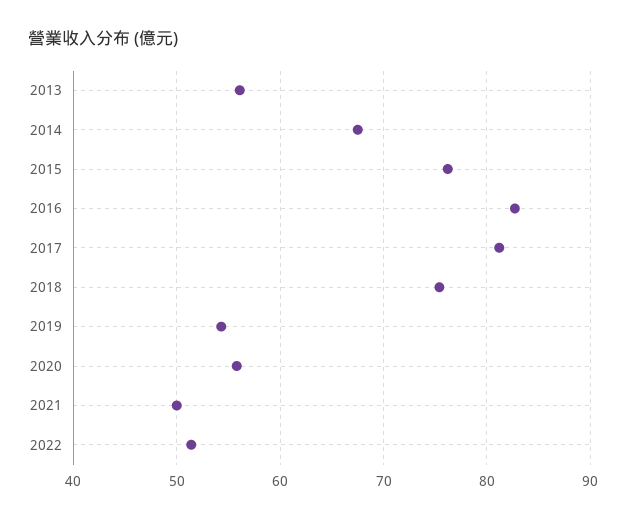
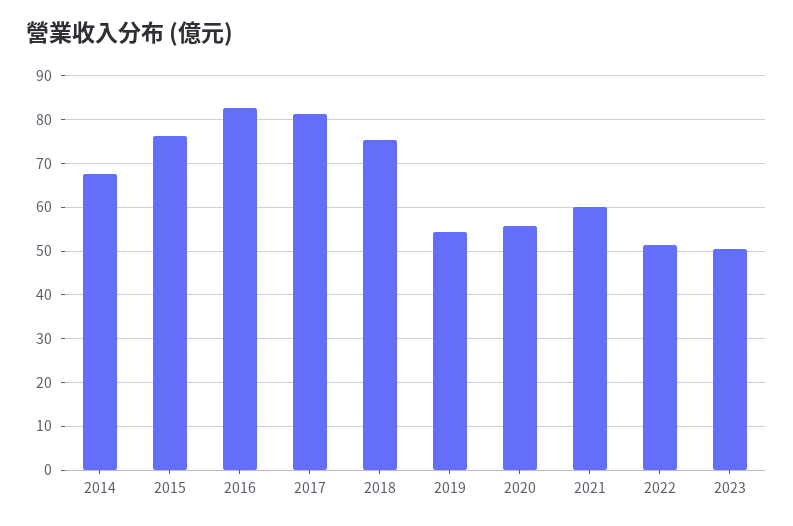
2013: 56 -> none
2021: 50 -> 60
2023: none -> 50

